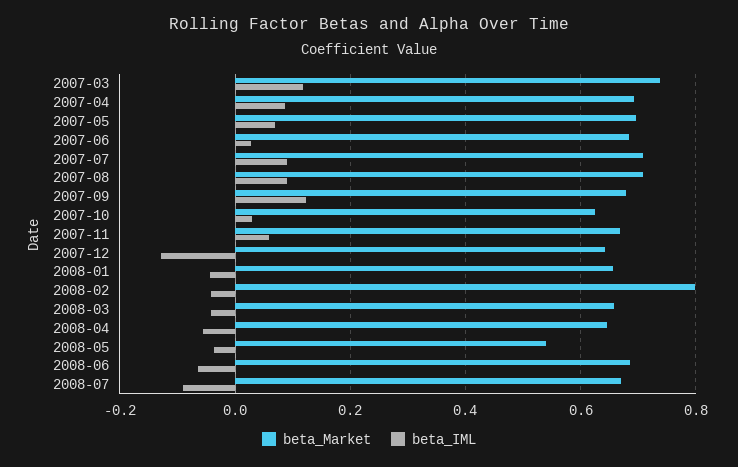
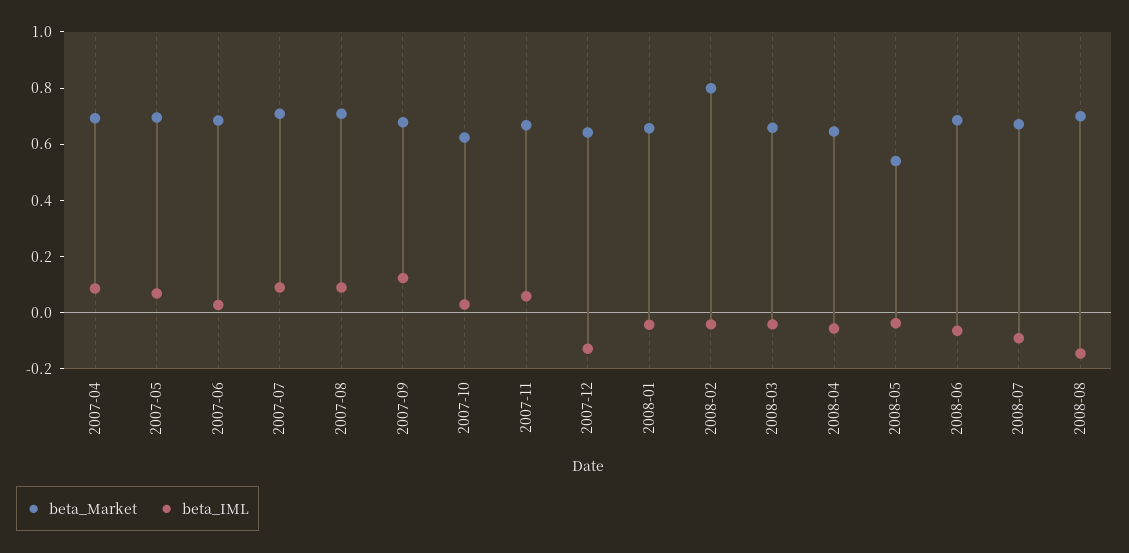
beta_Market, 2007-03: 0.74 -> none
beta_IML, 2007-03: 0.12 -> none
beta_Market, 2008-08: none -> 0.7
beta_IML, 2008-08: none -> -0.15

